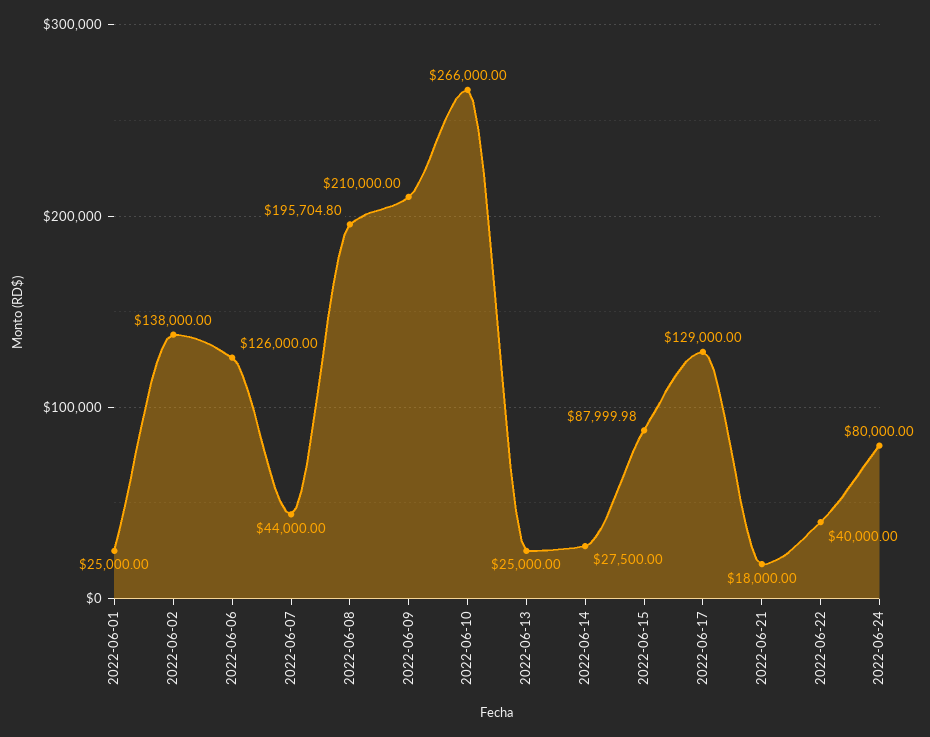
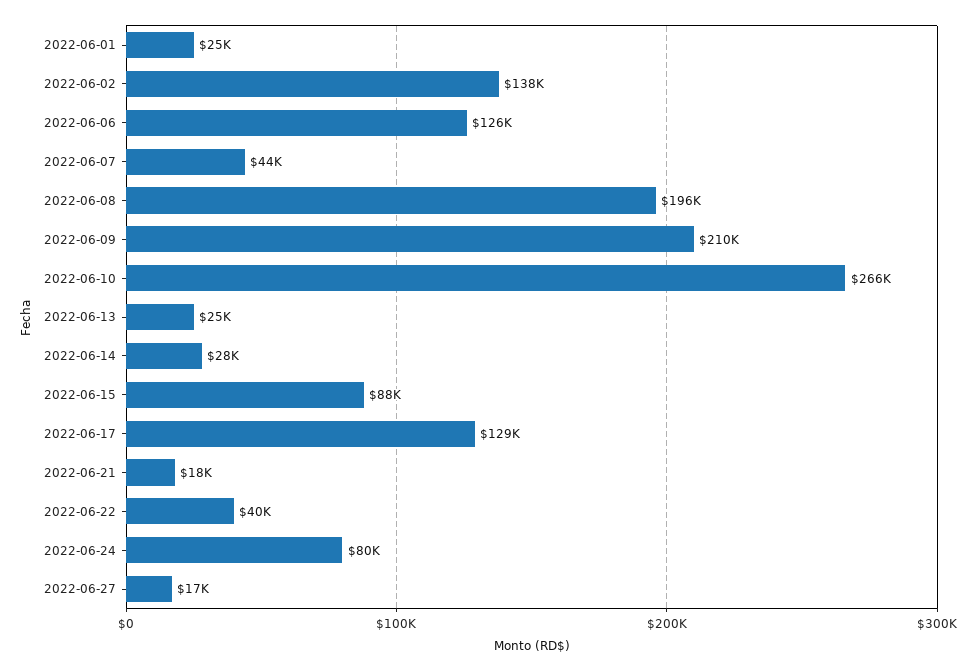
2022-06-27: none -> 17000

